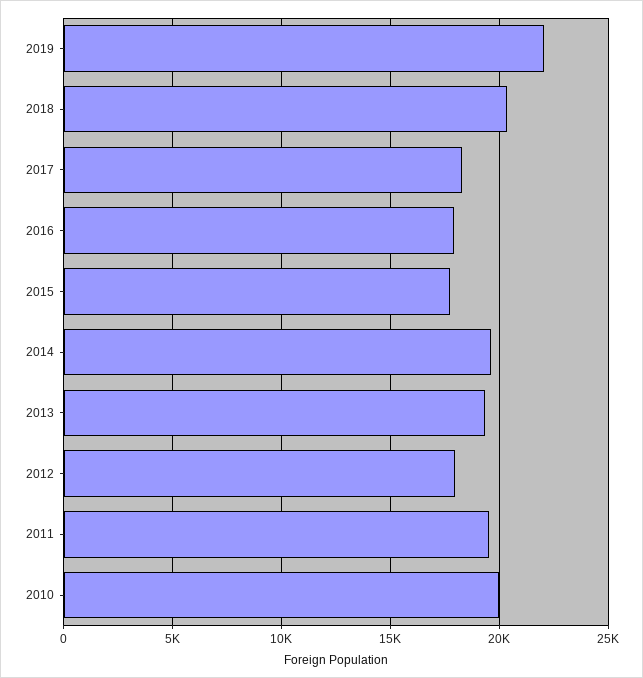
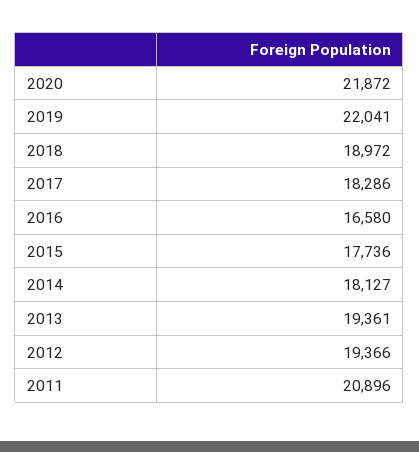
2018: 20500 -> 18972
2016: 18000 -> 16580
2014: 19500 -> 18127
2012: 18000 -> 19366
2011: 19500 -> 20896
2010: 20000 -> none
2020: none -> 21872

